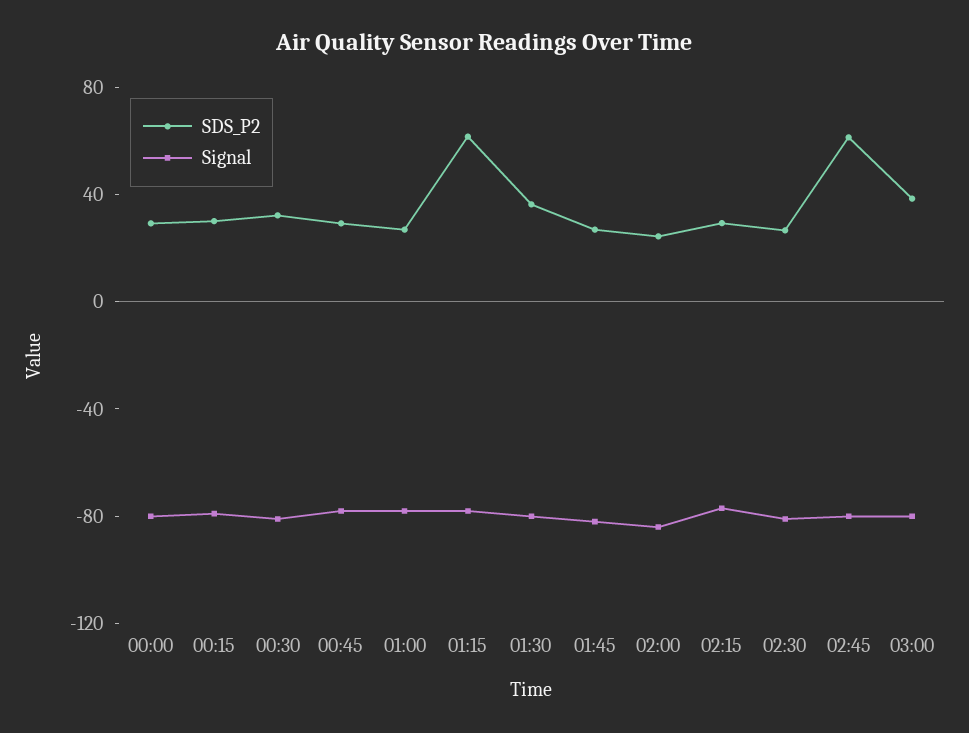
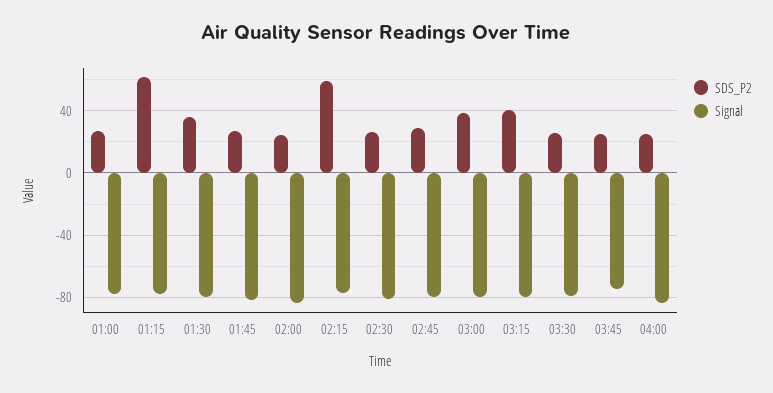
SDS_P2, 00:00: 30 -> none
Signal, 00:00: -80 -> none
SDS_P2, 00:15: 30 -> none
Signal, 00:15: -80 -> none
SDS_P2, 00:30: 30 -> none
Signal, 00:30: -80 -> none
SDS_P2, 00:45: 30 -> none
Signal, 00:45: -80 -> none
SDS_P2, 02:15: 30 -> 60
SDS_P2, 02:45: 60 -> 30
SDS_P2, 03:15: none -> 40
Signal, 03:15: none -> -80
SDS_P2, 03:30: none -> 25
Signal, 03:30: none -> -80
SDS_P2, 03:45: none -> 25
Signal, 03:45: none -> -75
SDS_P2, 04:00: none -> 25
Signal, 04:00: none -> -85

